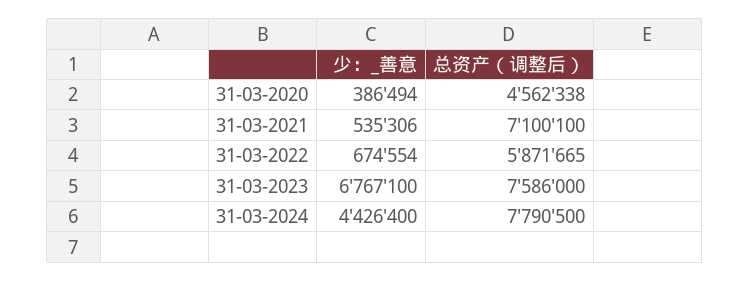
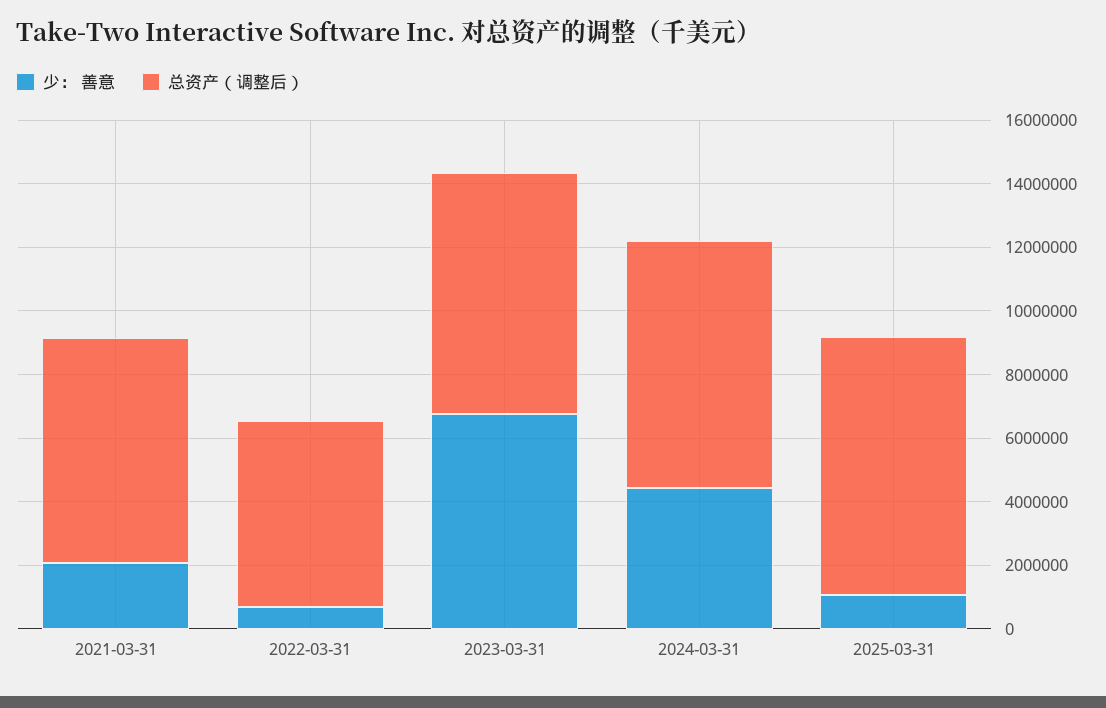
少：_善意, 31-03-2020: 386494 -> none
总资产（调整后）, 31-03-2020: 4562338 -> none
少：_善意, 31-03-2021: 535306 -> 2000000
少：_善意, 2025-03-31: none -> 1000000
总资产（调整后）, 2025-03-31: none -> 8000000

